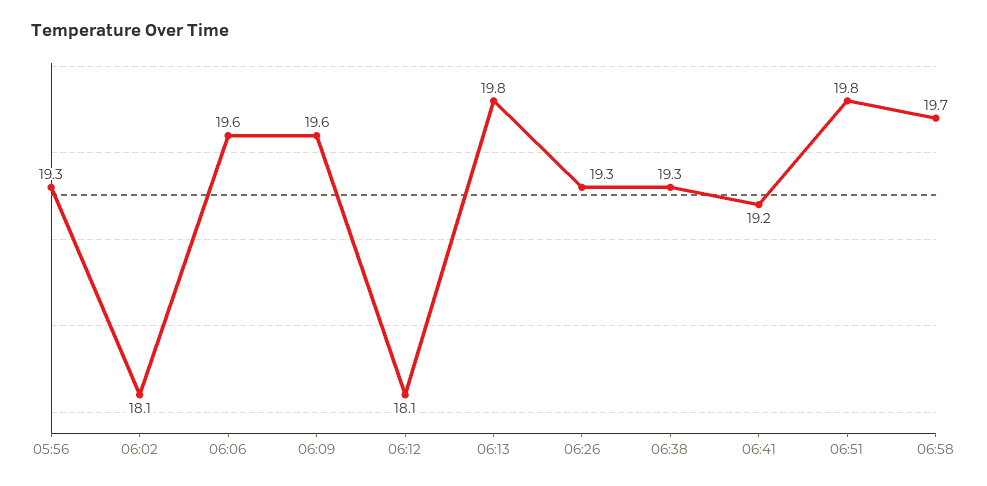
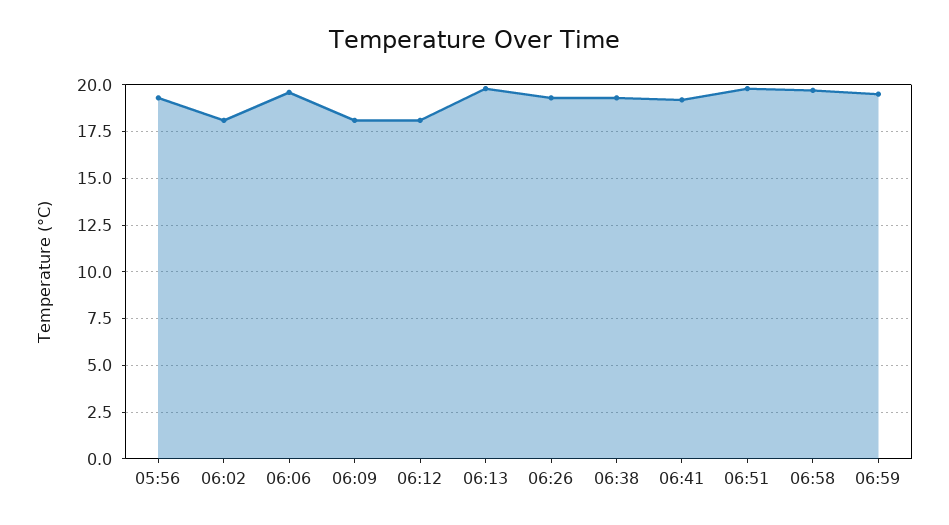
06:09: 19.6 -> 18
06:59: none -> 19.5

